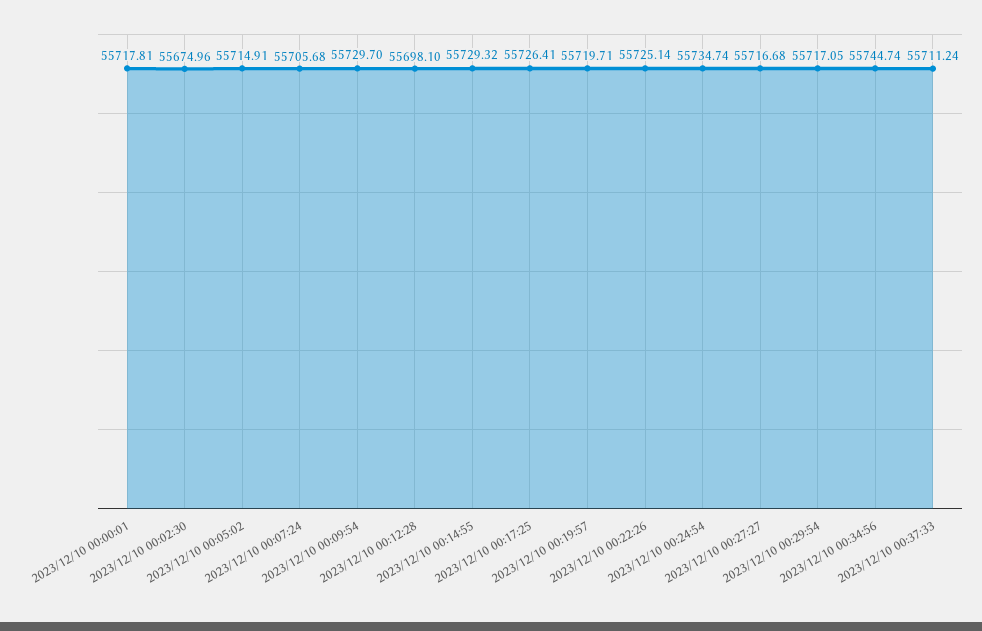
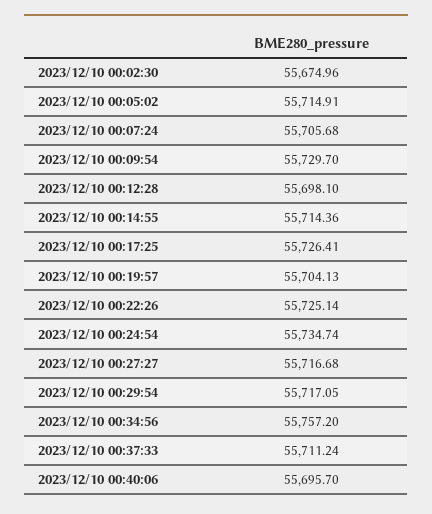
2023/12/10 00:00:01: 55717.81 -> none
2023/12/10 00:14:55: 55729.32 -> 55714.36
2023/12/10 00:19:57: 55719.71 -> 55704.13
2023/12/10 00:34:56: 55744.74 -> 55757.2
2023/12/10 00:40:06: none -> 55695.7

